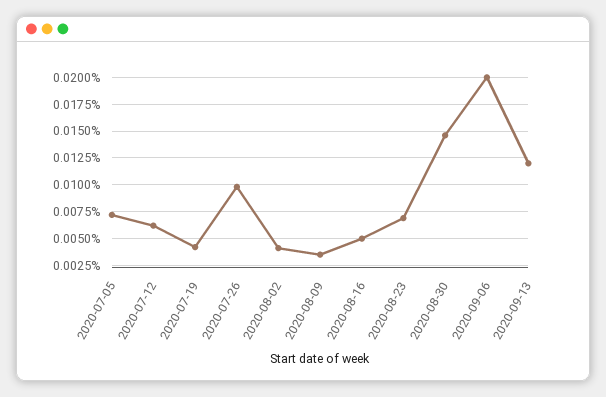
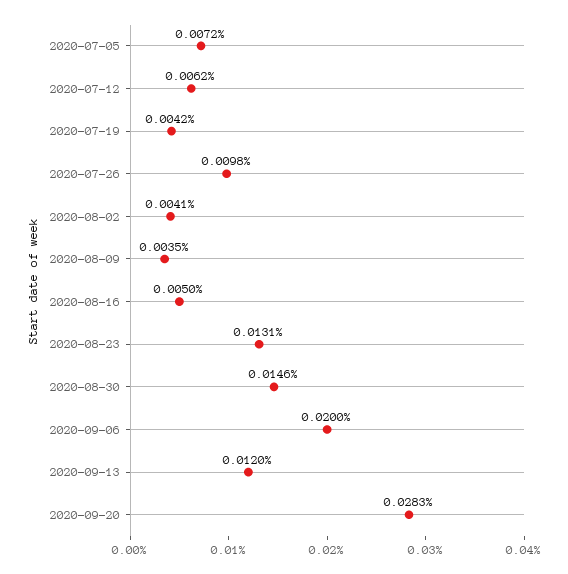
2020-08-23: 0.0075 -> 0.0131
2020-09-20: none -> 0.0283

